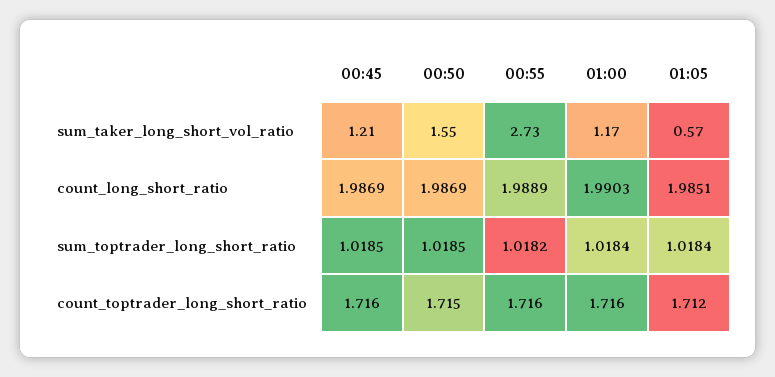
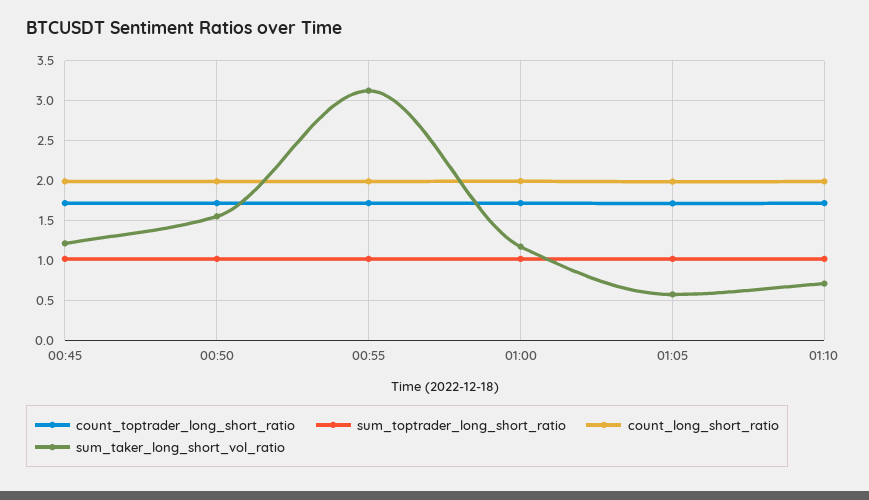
sum_taker_long_short_vol_ratio, 00:55: 2.73 -> 3.1
count_toptrader_long_short_ratio, 01:10: none -> 1.7
sum_toptrader_long_short_ratio, 01:10: none -> 1
count_long_short_ratio, 01:10: none -> 2
sum_taker_long_short_vol_ratio, 01:10: none -> 0.7

